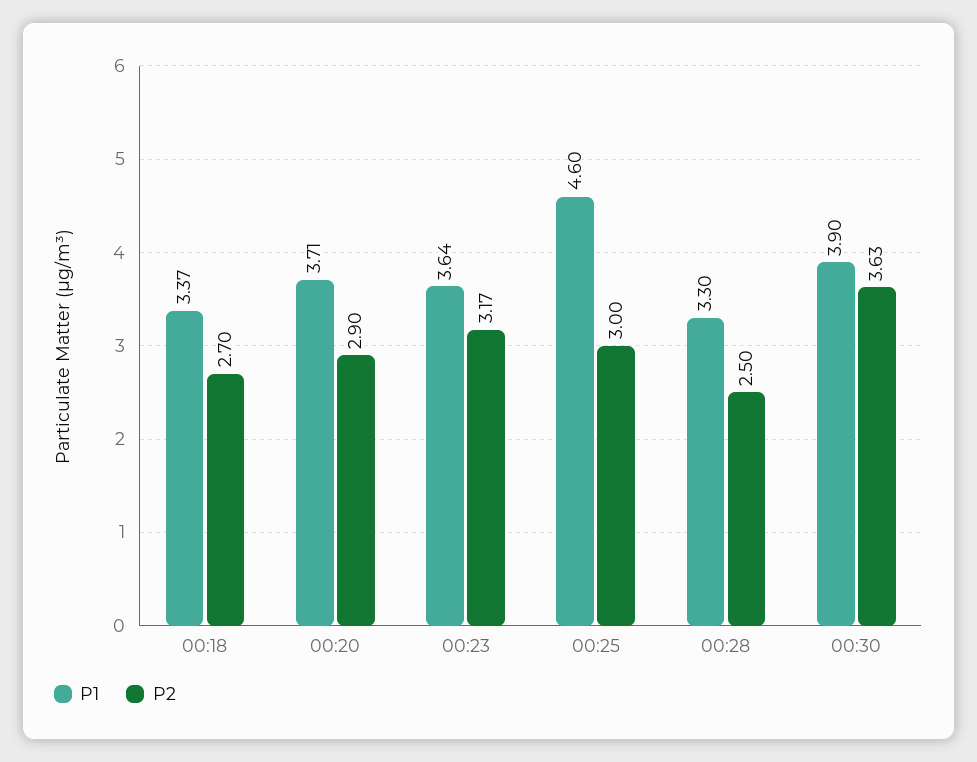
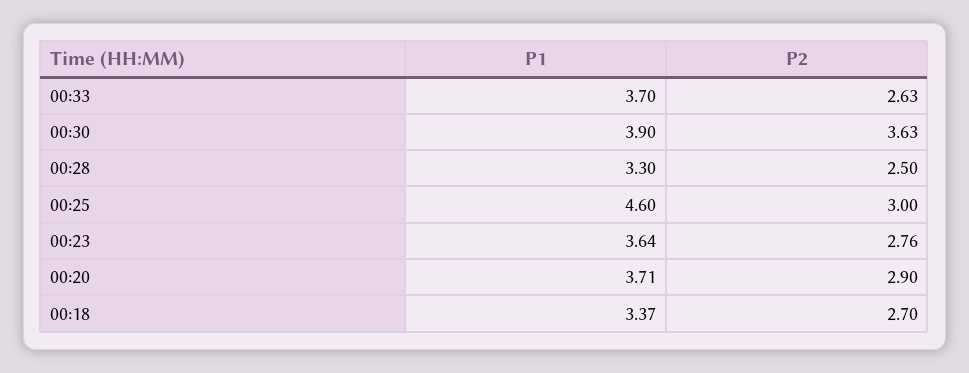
P2, 00:23: 3.17 -> 2.76
P1, 00:33: none -> 3.7
P2, 00:33: none -> 2.63

